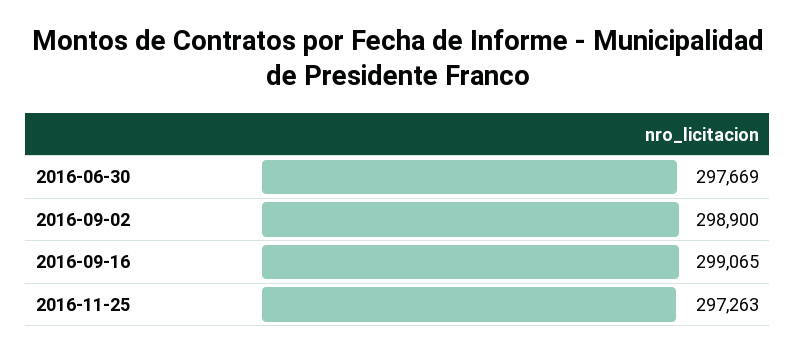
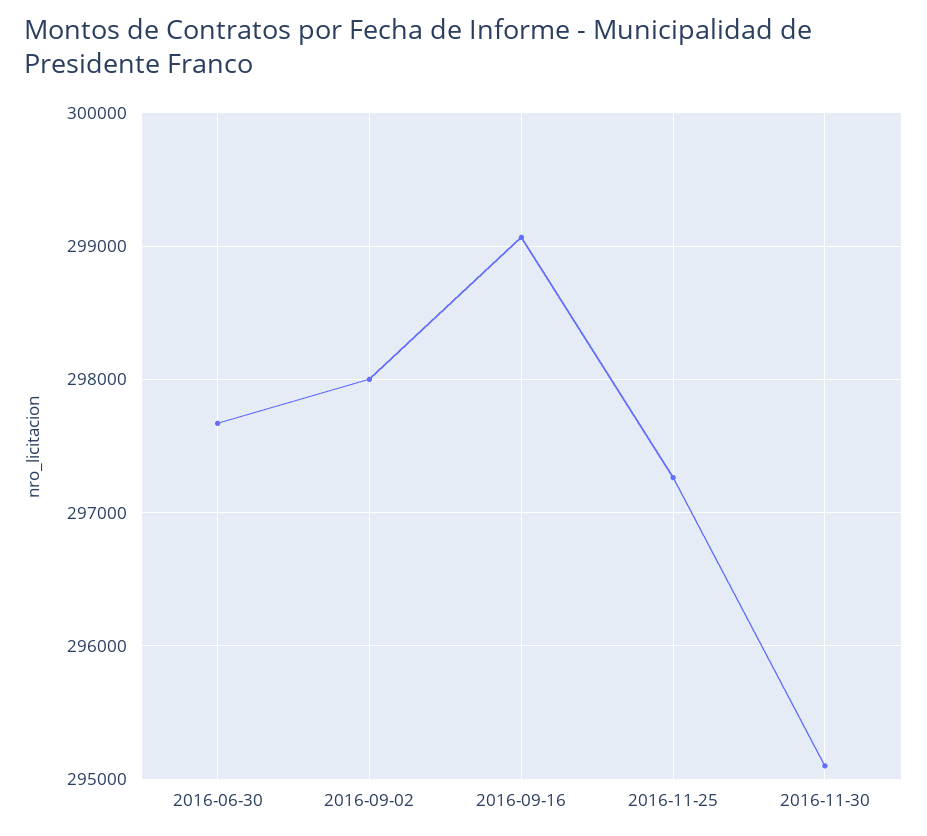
2016-09-02: 298900 -> 298000
2016-11-30: none -> 295100

